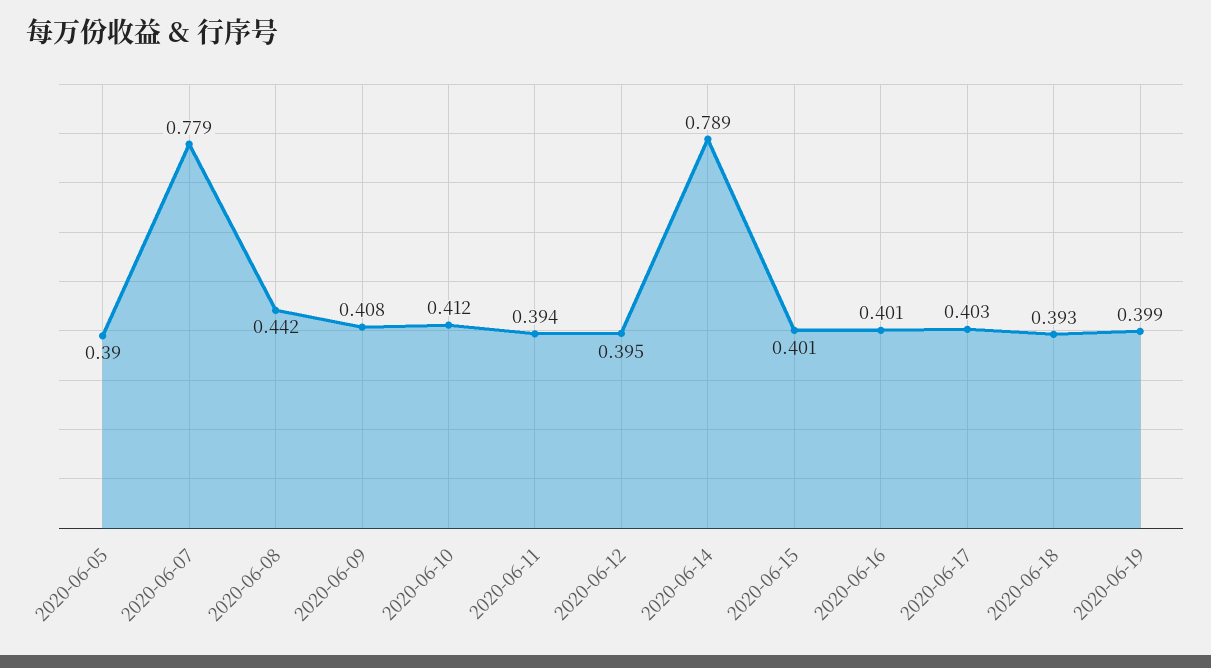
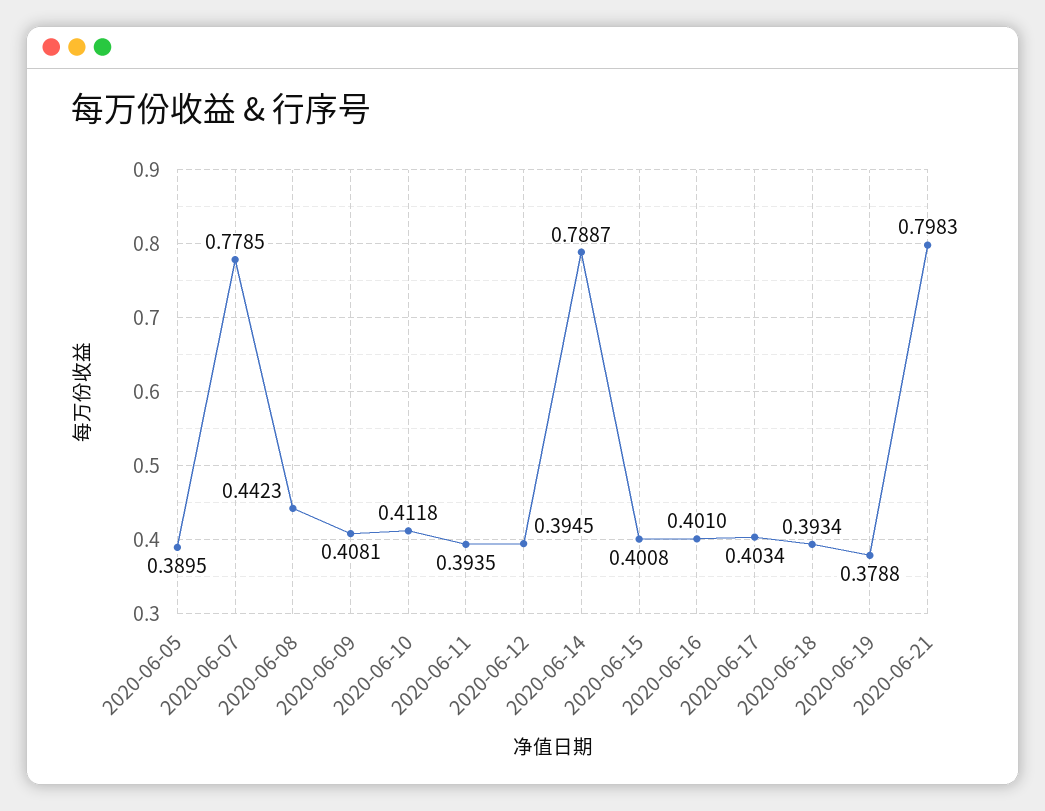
2020-06-19: 0.399 -> 0.3788
2020-06-21: none -> 0.7983

